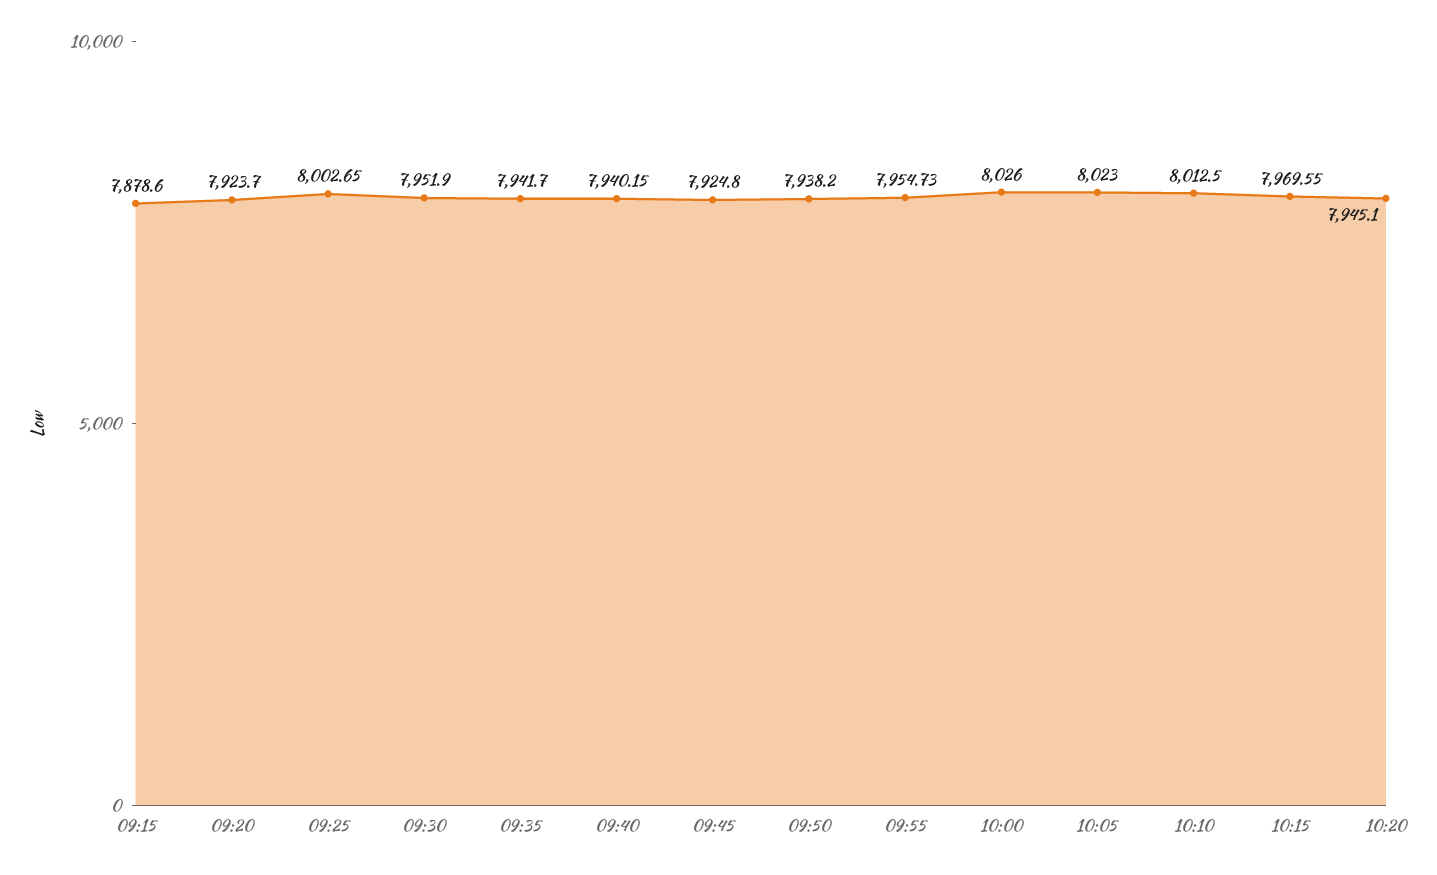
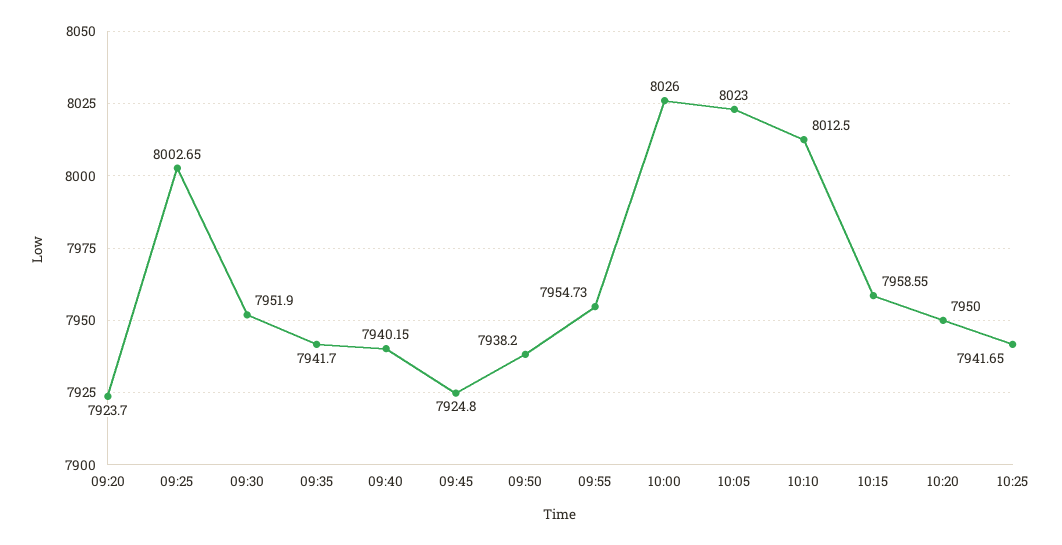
09:15: 7878.6 -> none
10:15: 7969.55 -> 7958.55
10:20: 7945.1 -> 7950
10:25: none -> 7941.65

